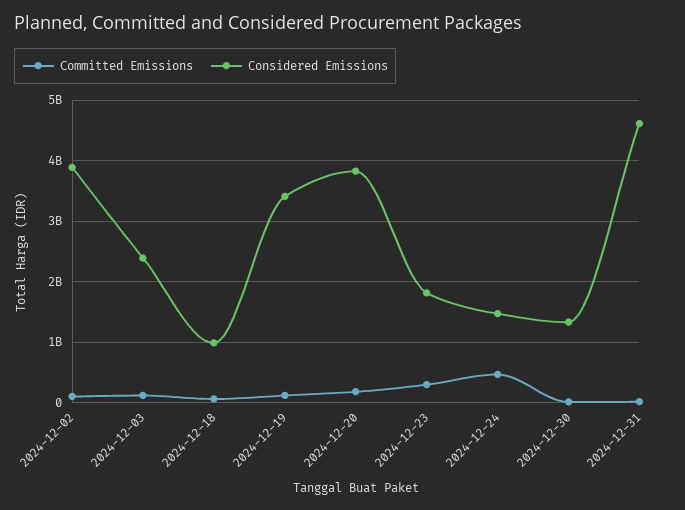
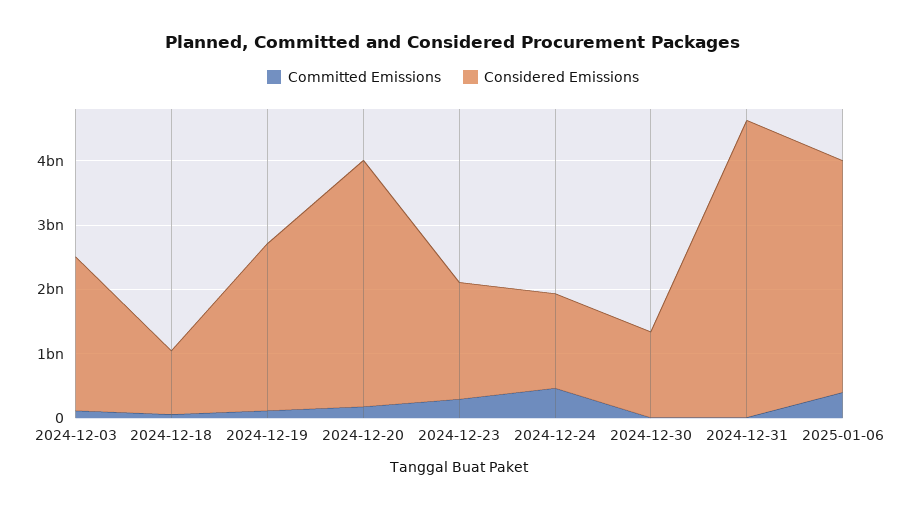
Committed Emissions, 2024-12-02: 100000000 -> none
Considered Emissions, 2024-12-02: 3900000000 -> none
Considered Emissions, 2024-12-19: 3400000000 -> 2600000000
Committed Emissions, 2025-01-06: none -> 400000000
Considered Emissions, 2025-01-06: none -> 3600000000

